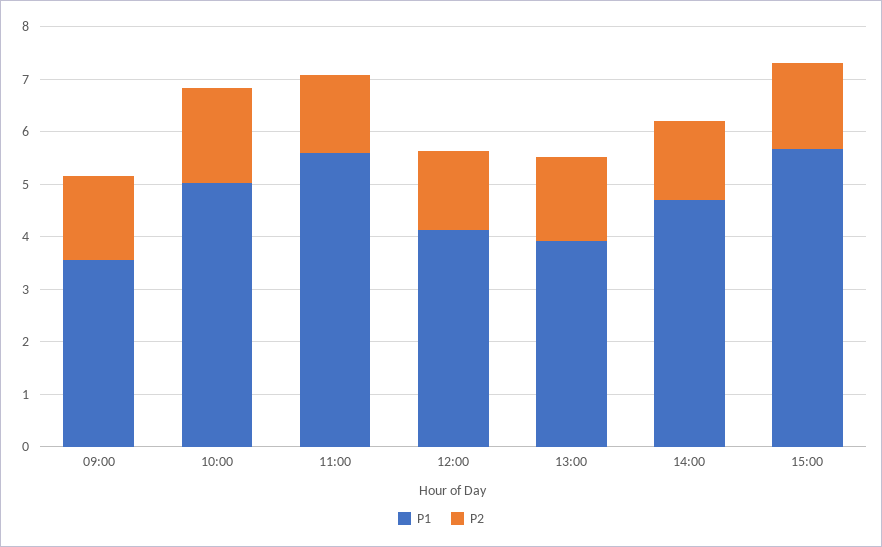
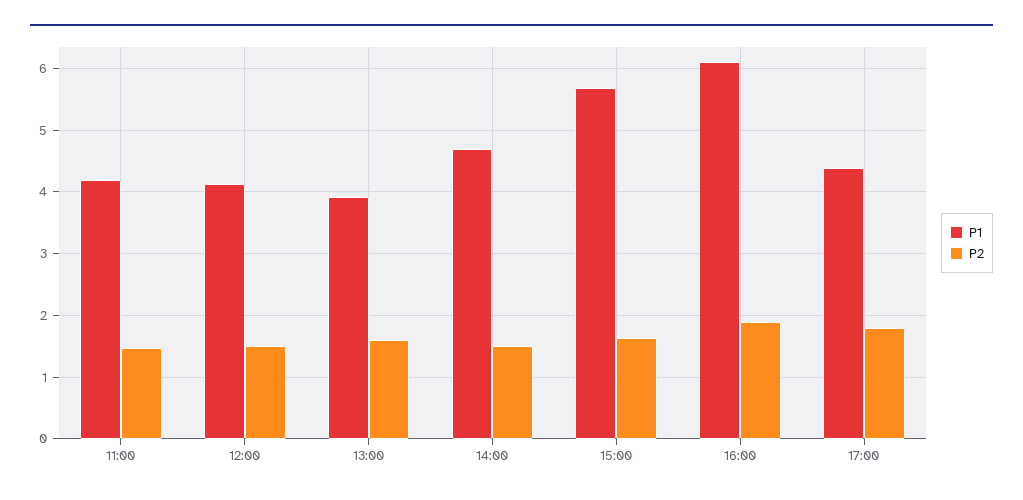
P1, 09:00: 3.6 -> none
P2, 09:00: 1.6 -> none
P1, 10:00: 5 -> none
P2, 10:00: 1.8 -> none
P1, 11:00: 5.6 -> 4.2
P1, 16:00: none -> 6.1
P2, 16:00: none -> 1.9
P1, 17:00: none -> 4.4
P2, 17:00: none -> 1.8

